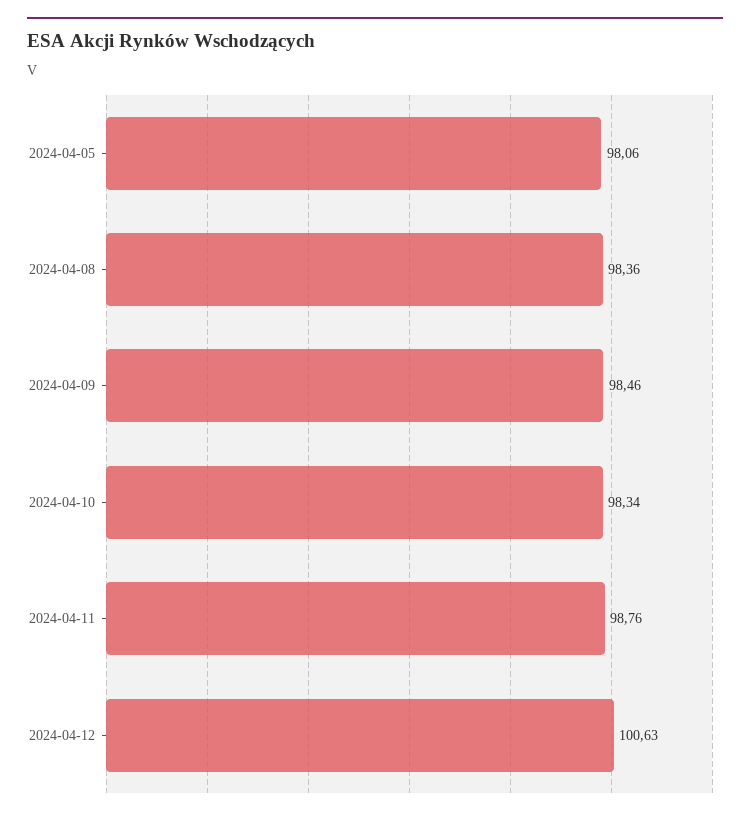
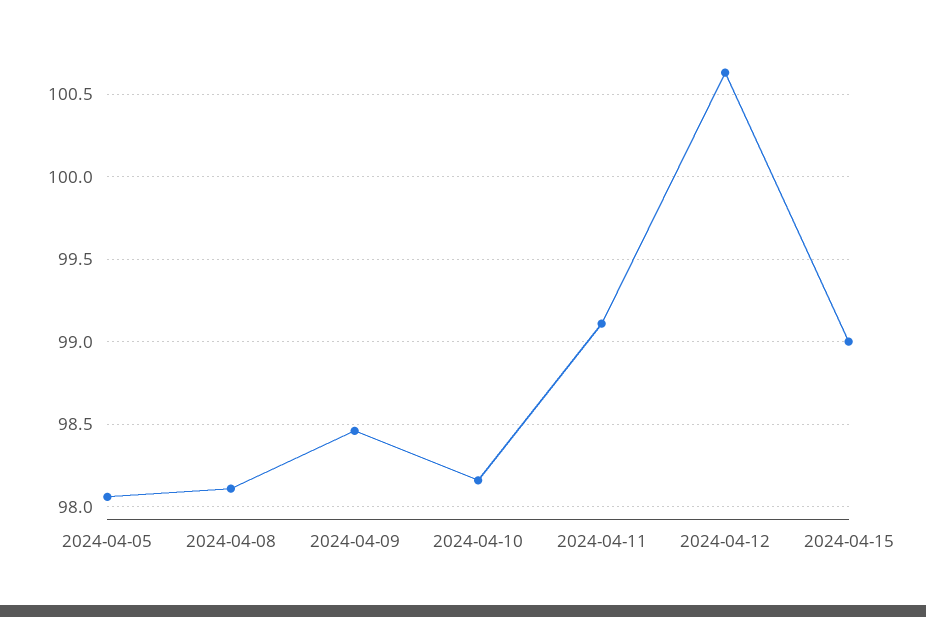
2024-04-08: 98.36 -> 98.1
2024-04-10: 98.34 -> 98.15
2024-04-11: 98.76 -> 99.1
2024-04-15: none -> 99

